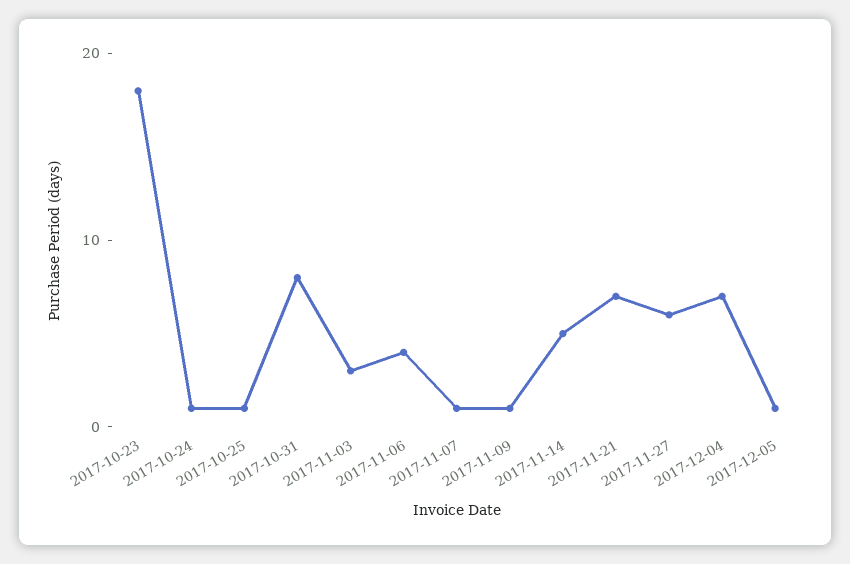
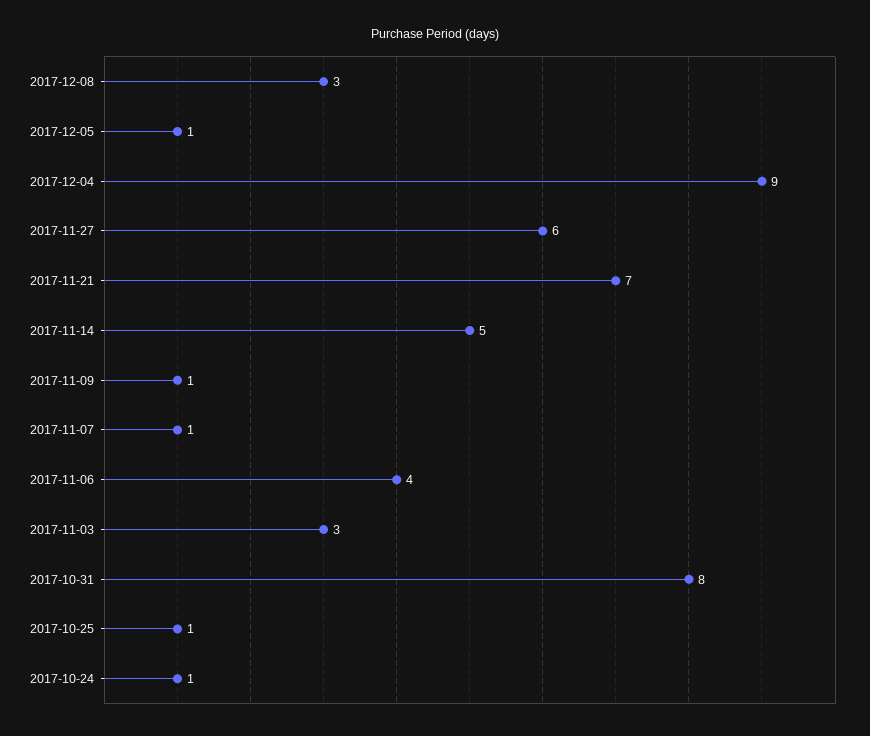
2017-10-23: 18 -> none
2017-12-04: 7 -> 9
2017-12-08: none -> 3

